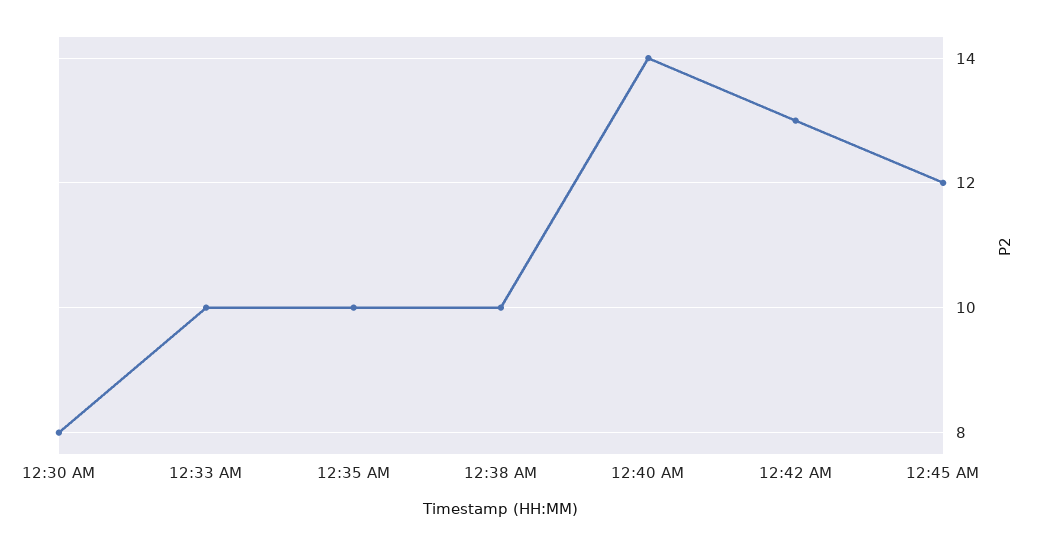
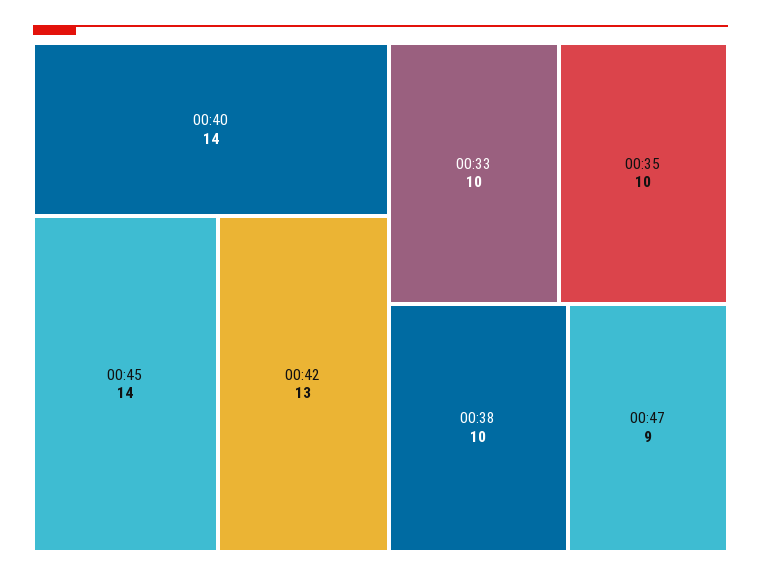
12:30 AM: 8 -> none
12:45 AM: 12 -> 14
00:47: none -> 9

